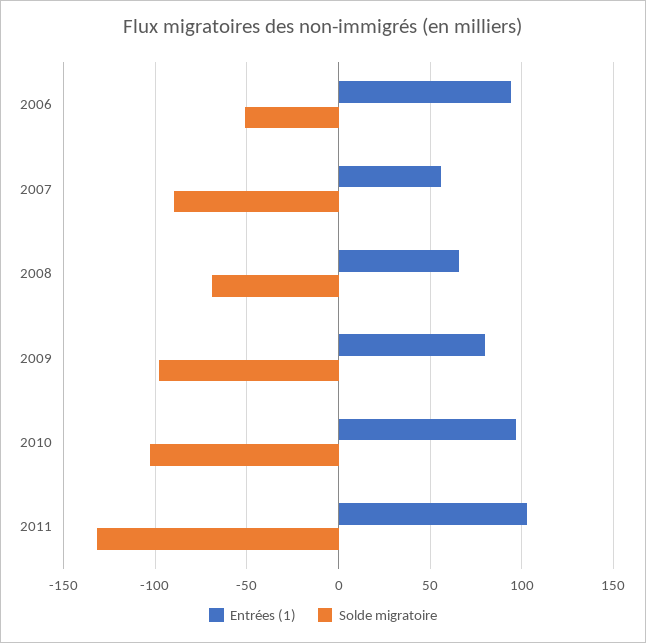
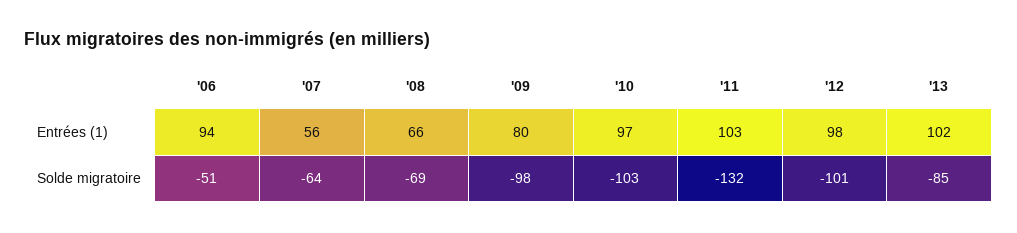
Solde migratoire, 2007: -90 -> -64
Entrées (1), '12: none -> 98
Entrées (1), '13: none -> 102
Solde migratoire, '12: none -> -101
Solde migratoire, '13: none -> -85

